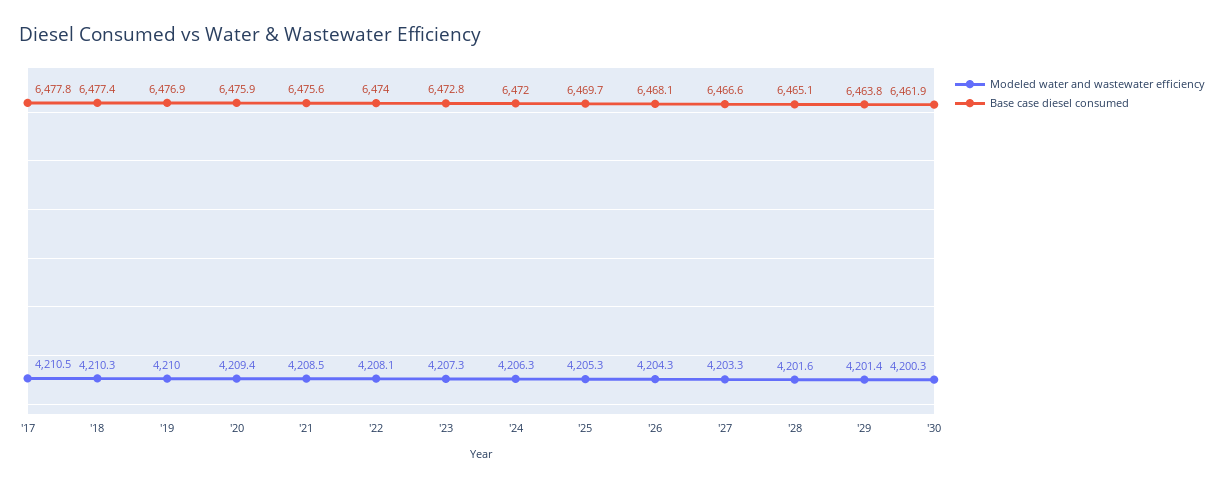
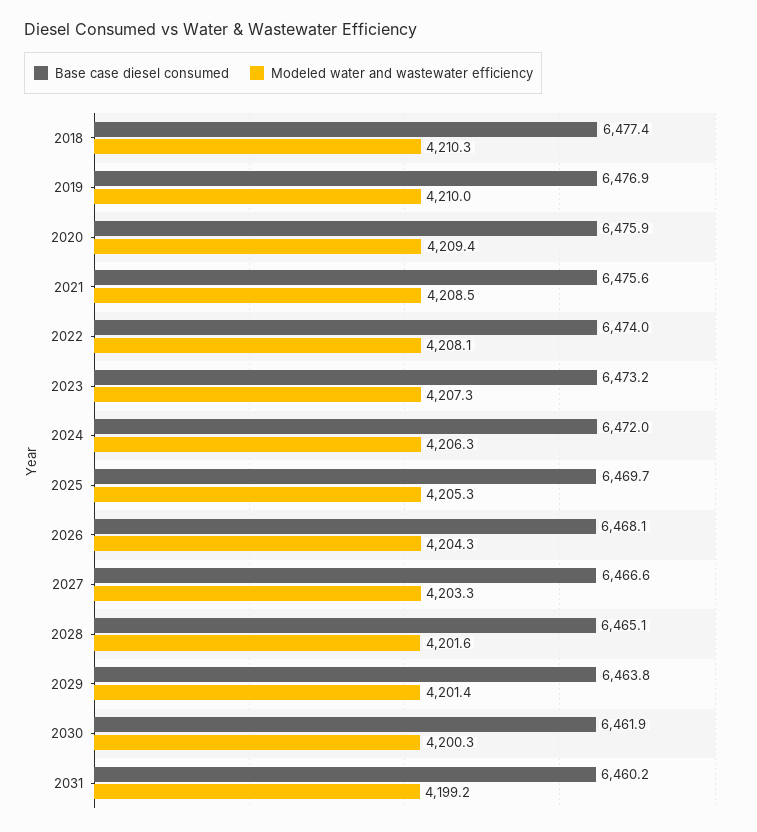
Modeled water and wastewater efficiency, '17: 4210.5 -> none
Base case diesel consumed, '17: 6477.8 -> none
Base case diesel consumed, '23: 6472.8 -> 6473.2
Base case diesel consumed, 2031: none -> 6460.2
Modeled water and wastewater efficiency, 2031: none -> 4199.2

